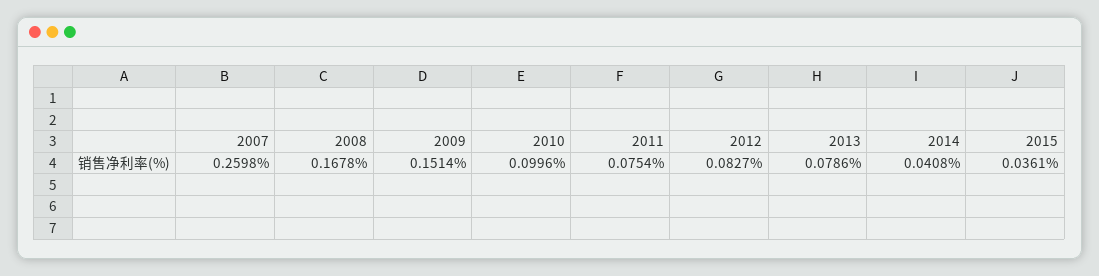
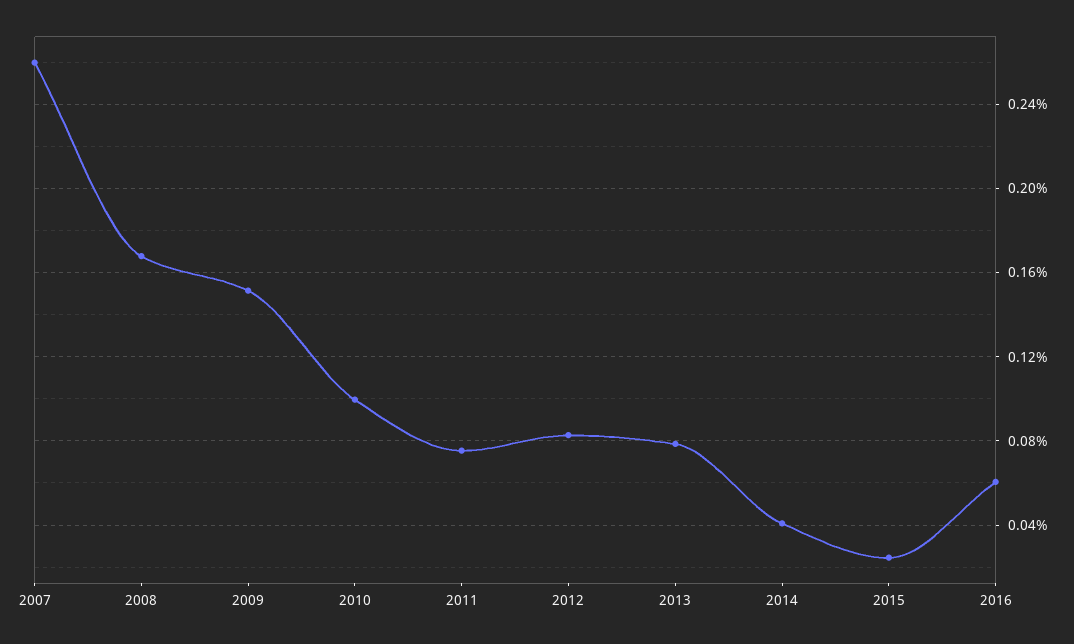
2015: 0.0361 -> 0.025
2016: none -> 0.06

